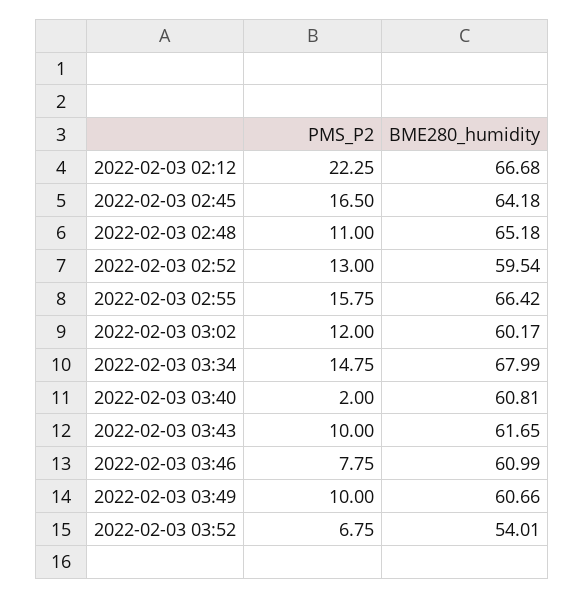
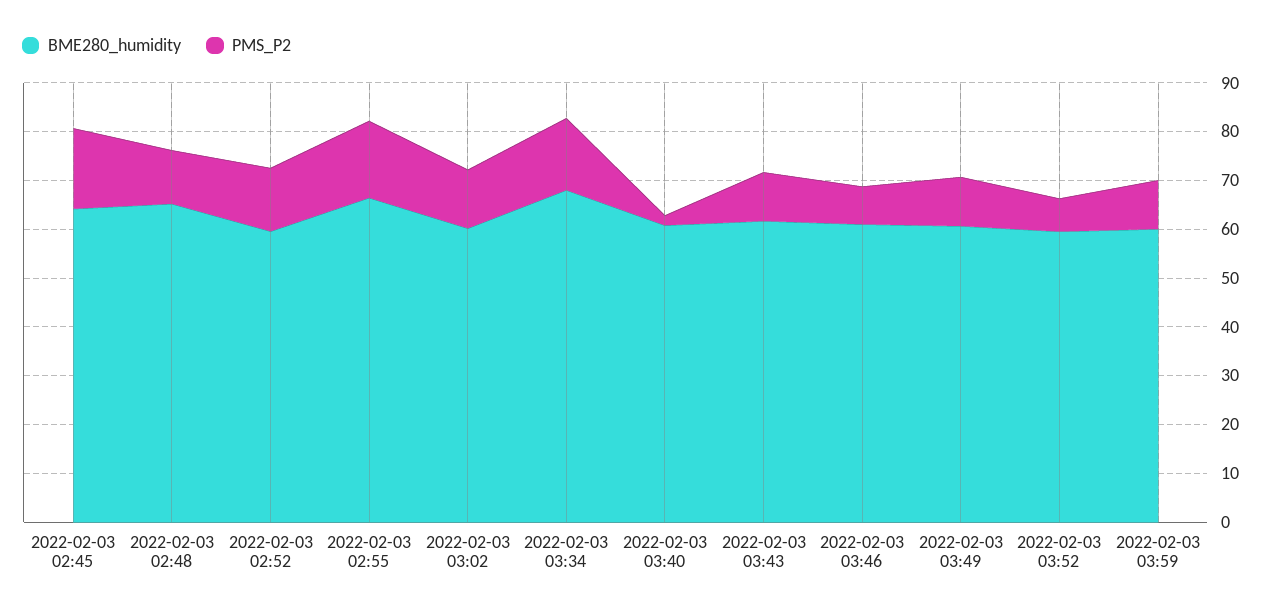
PMS_P2, 2022-02-03 02:12: 22.25 -> none
BME280_humidity, 2022-02-03 02:12: 66.68 -> none
BME280_humidity, 2022-02-03 03:52: 54.01 -> 60
BME280_humidity, 2022-02-03 03:59: none -> 60
PMS_P2, 2022-02-03 03:59: none -> 10

